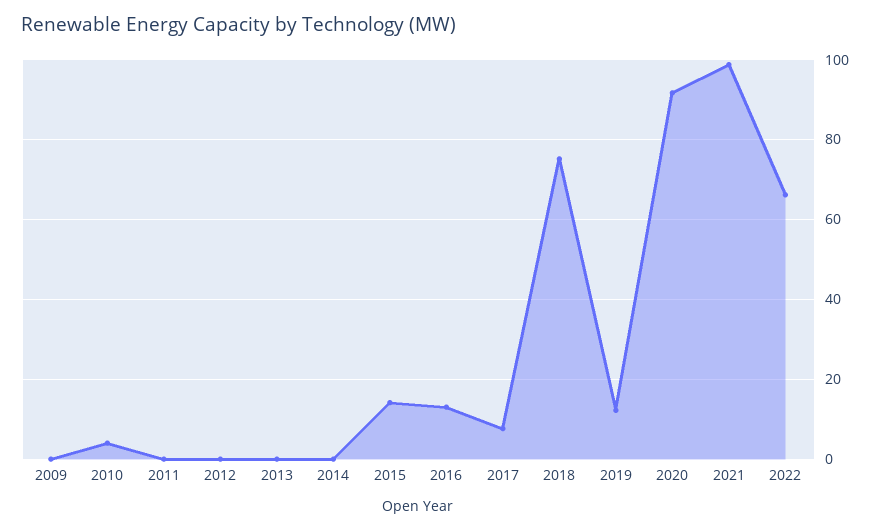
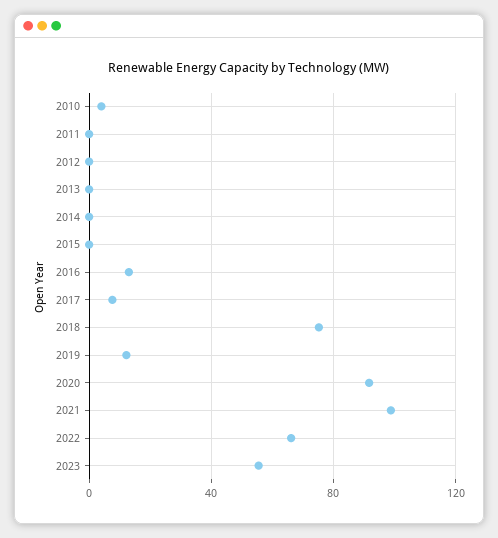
2009: 0 -> none
2015: 14 -> 0
2023: none -> 55

